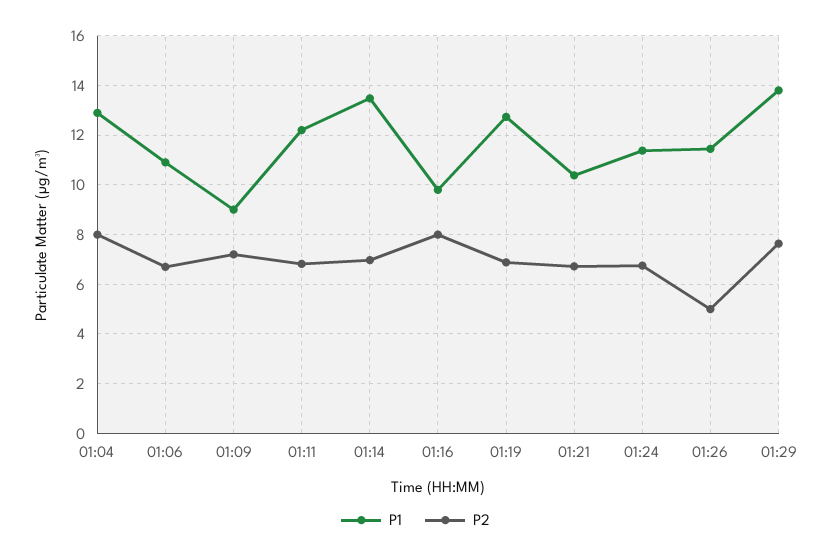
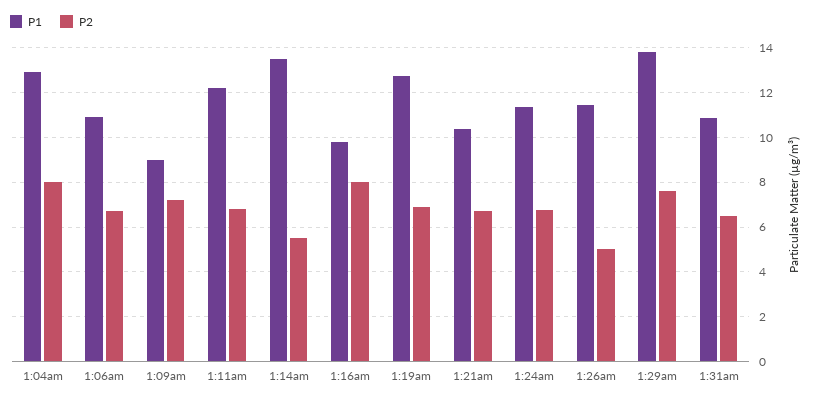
P2, 01:14: 7 -> 5.5
P1, 1:31am: none -> 11
P2, 1:31am: none -> 6.5

